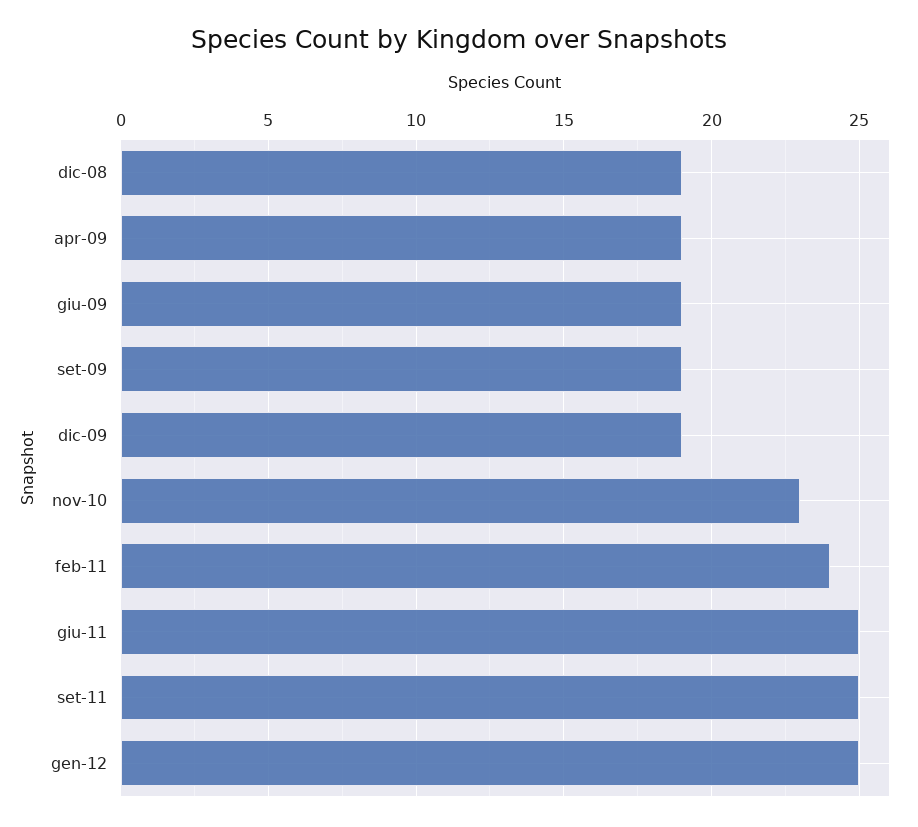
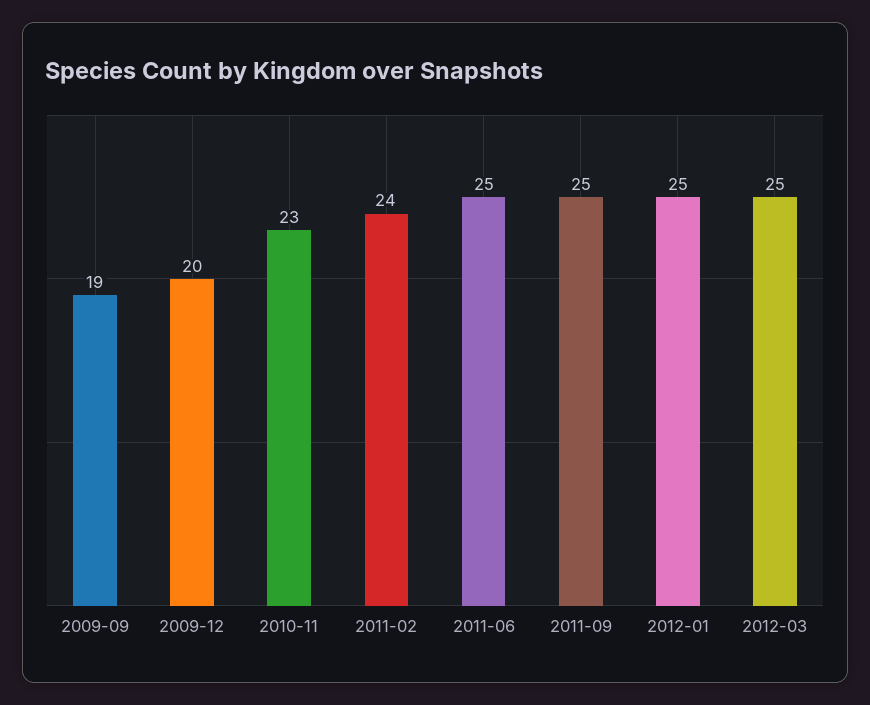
dic-08: 19 -> none
apr-09: 19 -> none
giu-09: 19 -> none
dic-09: 19 -> 20
2012-03: none -> 25

